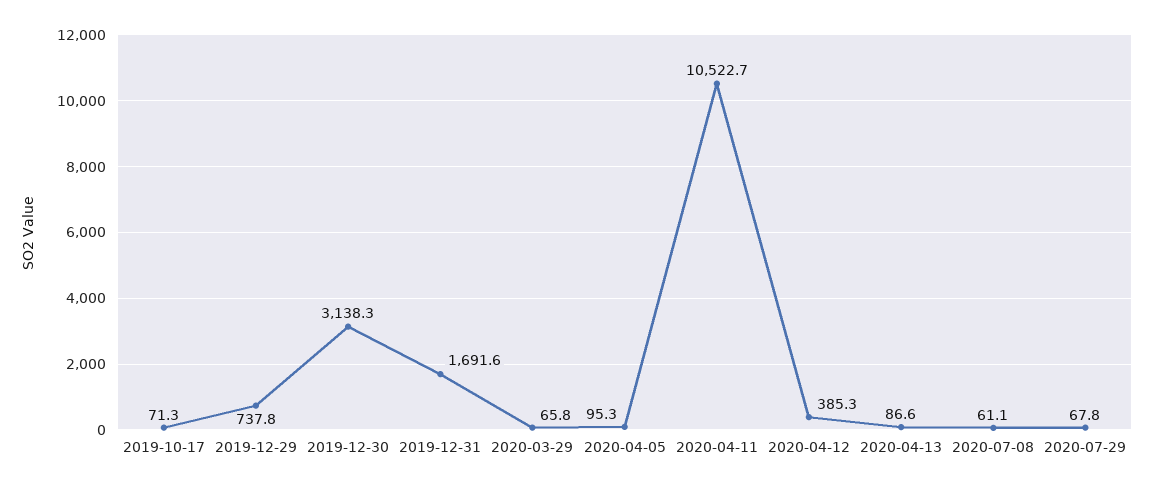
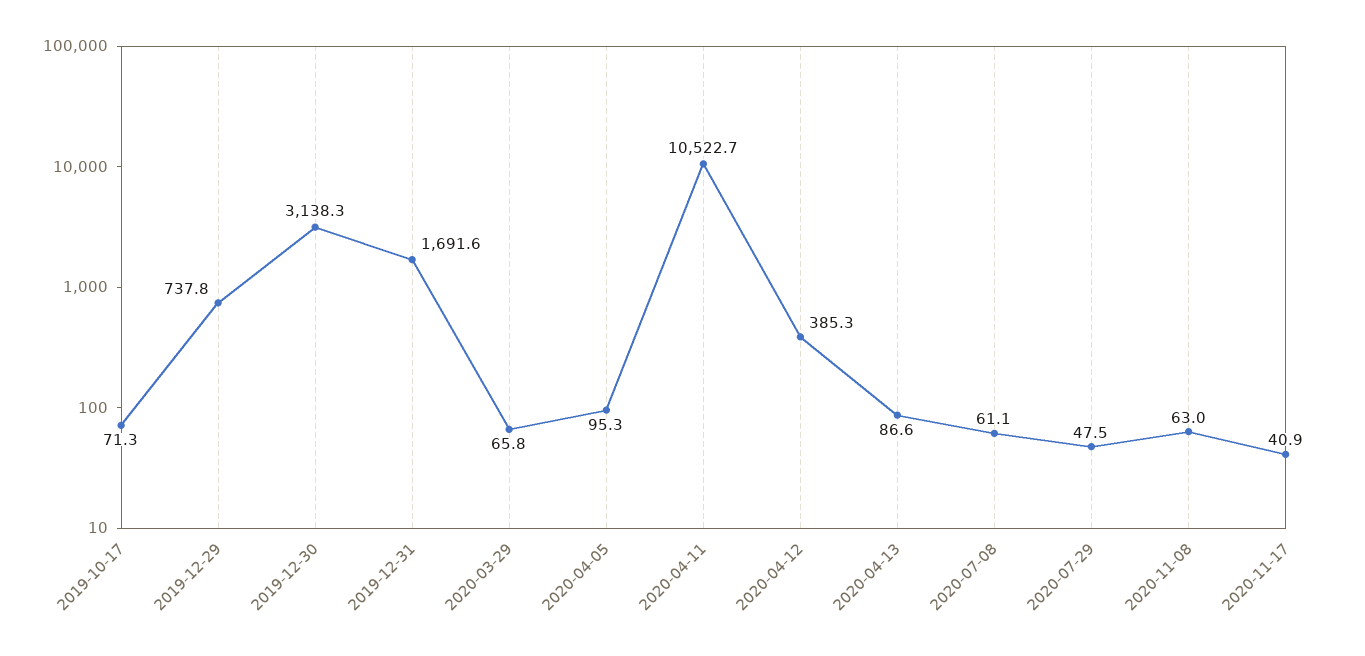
2020-07-29: 67.8 -> 47.5
2020-11-08: none -> 63
2020-11-17: none -> 40.9

